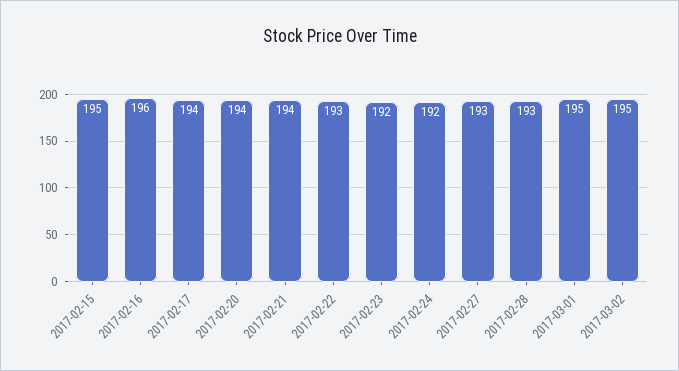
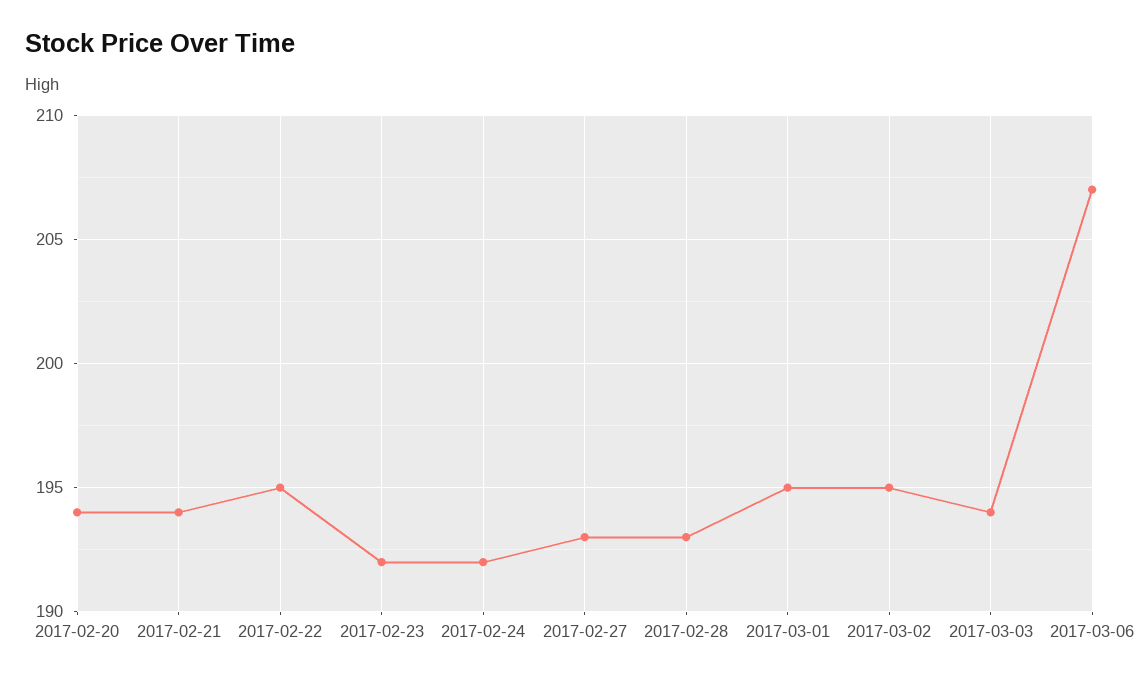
2017-02-15: 195 -> none
2017-02-16: 196 -> none
2017-02-17: 194 -> none
2017-02-22: 193 -> 195
2017-03-03: none -> 194
2017-03-06: none -> 207

